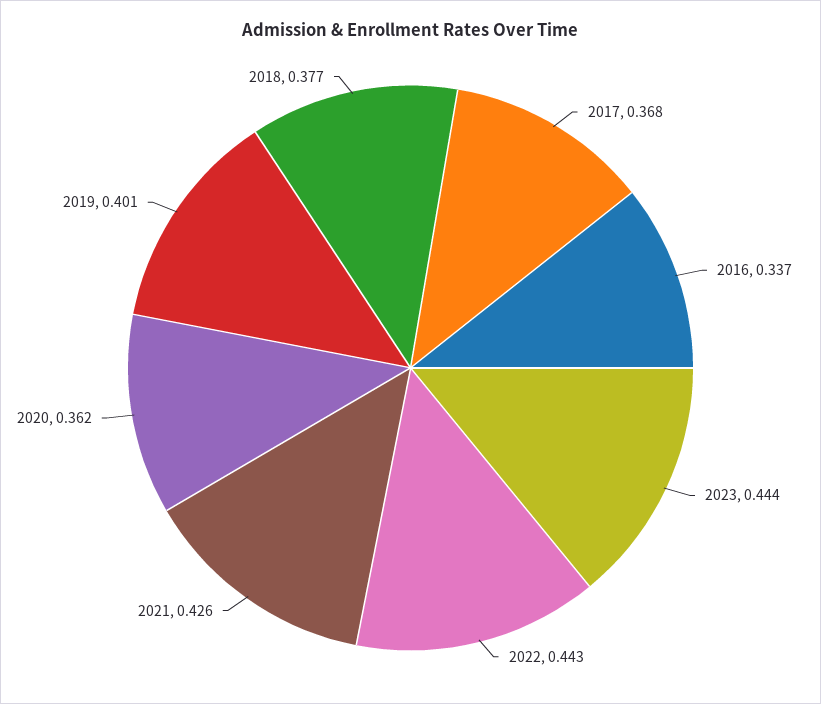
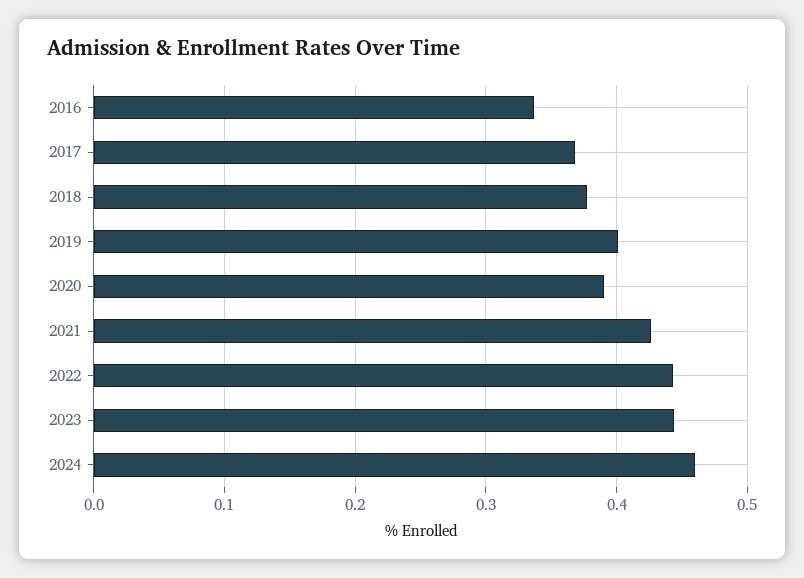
2020: 0.362 -> 0.39
2024: none -> 0.46

